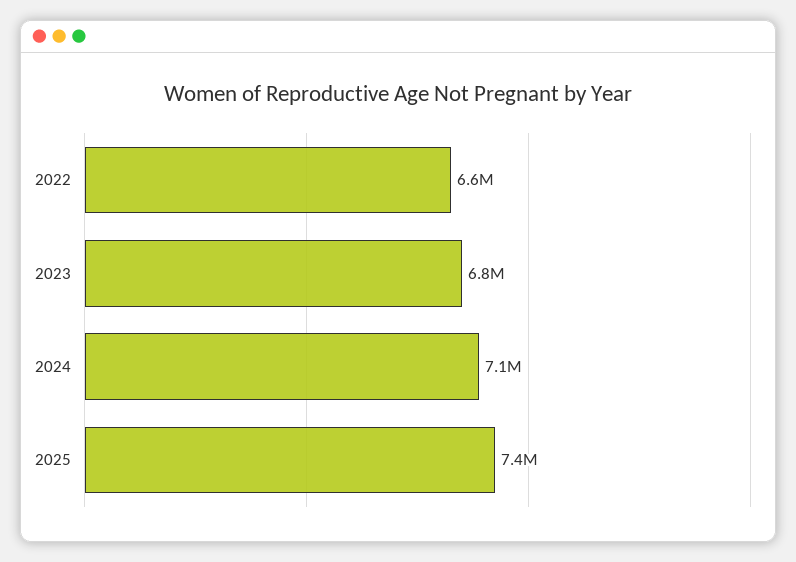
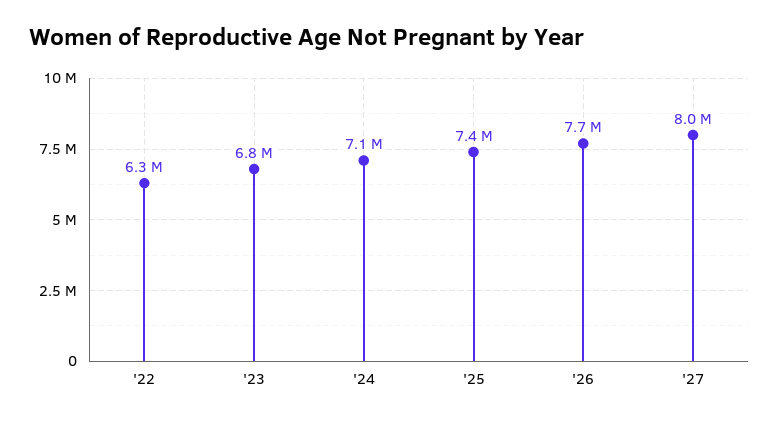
2022: 6600000 -> 6300000
'26: none -> 7700000
'27: none -> 8000000

